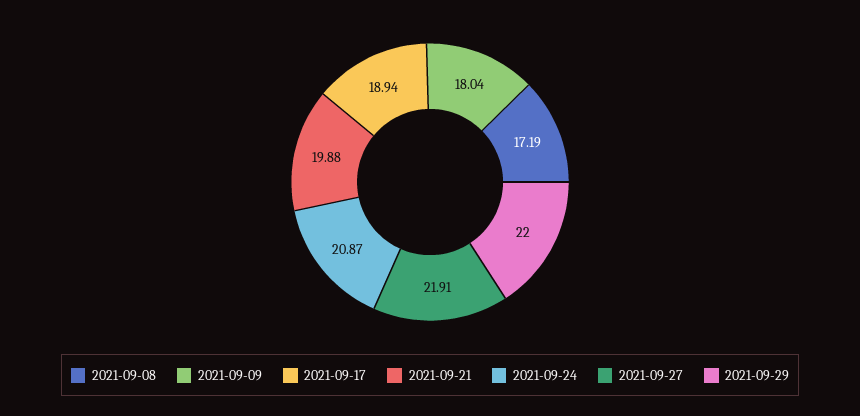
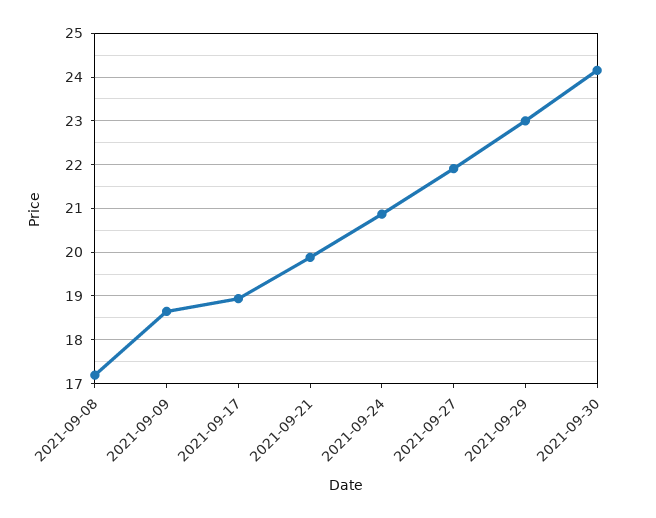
2021-09-09: 18.04 -> 18.6
2021-09-29: 22 -> 23
2021-09-30: none -> 24.2

